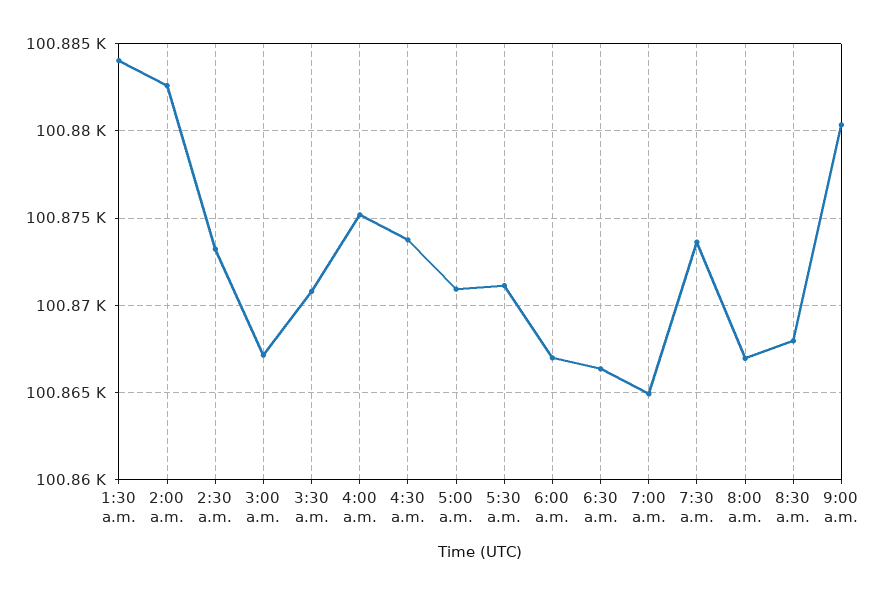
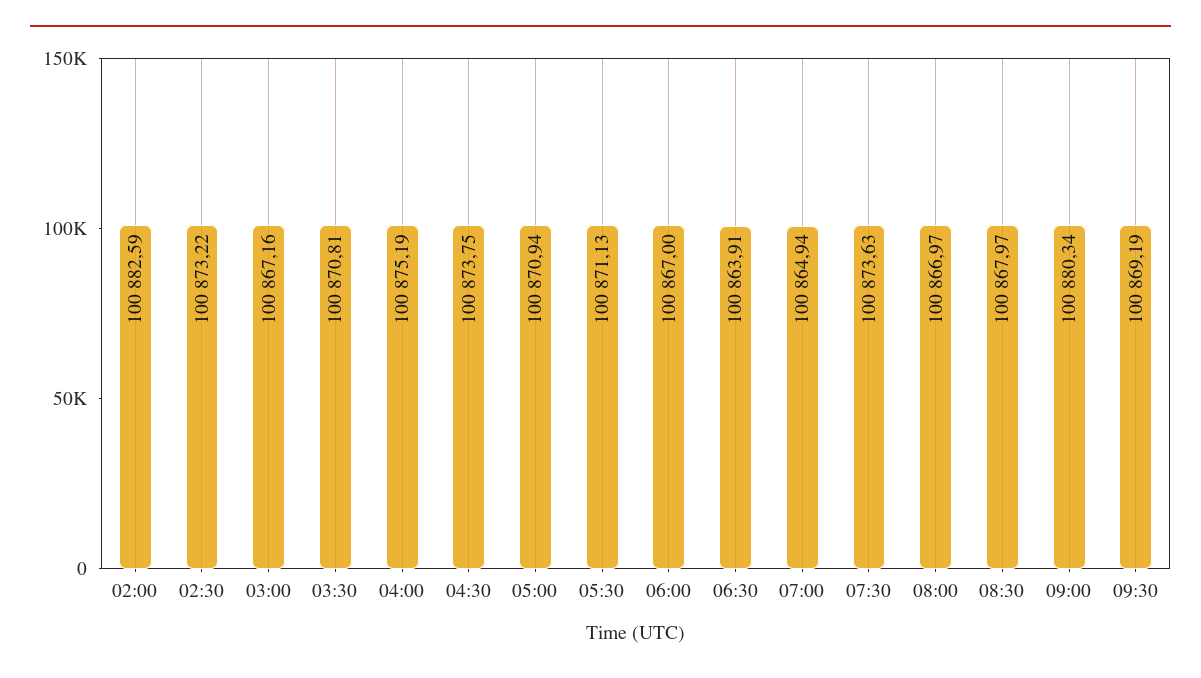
1:30 a.m.: 100884 -> none
6:30 a.m.: 100866.5 -> 100863.91
09:30: none -> 100869.19

